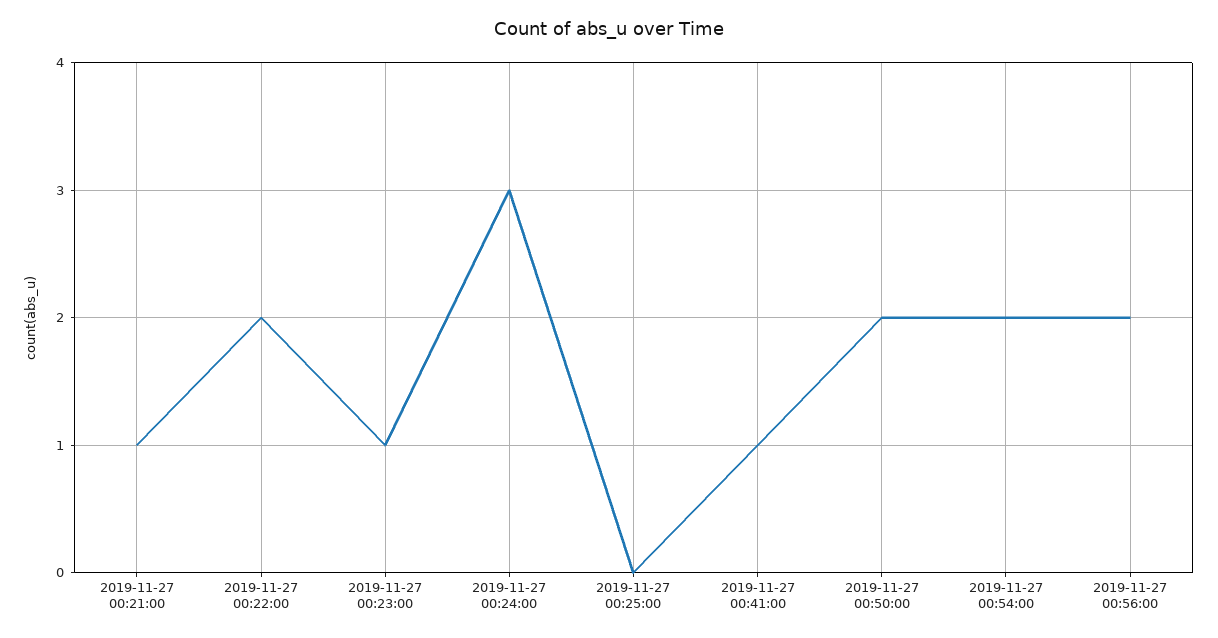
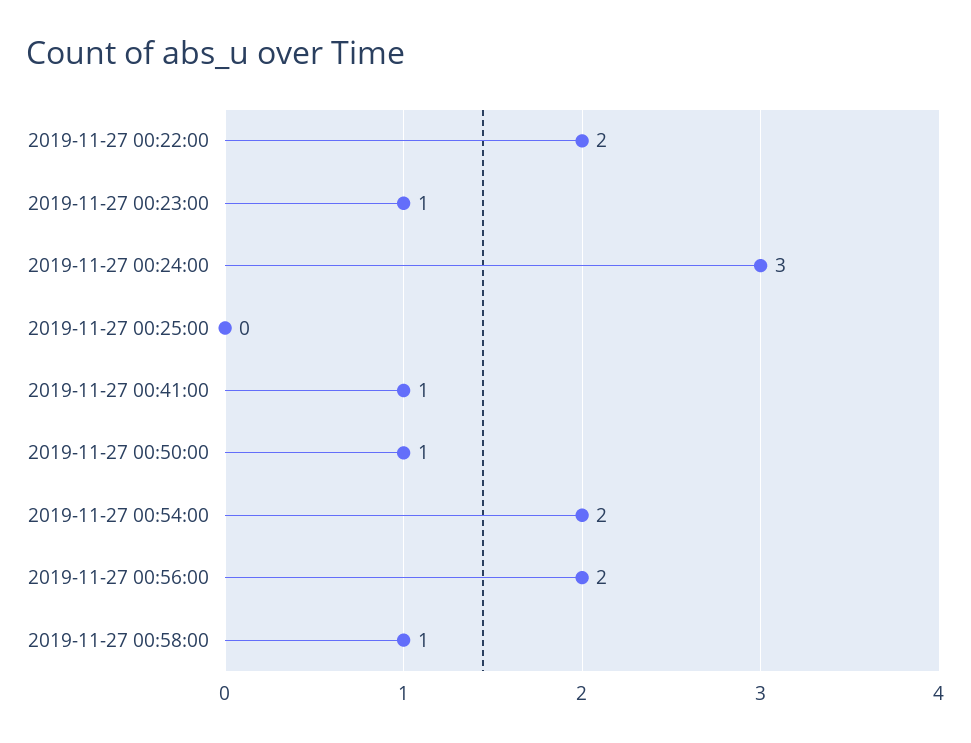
2019-11-27 00:21:00: 1 -> none
2019-11-27 00:50:00: 2 -> 1
2019-11-27 00:58:00: none -> 1

